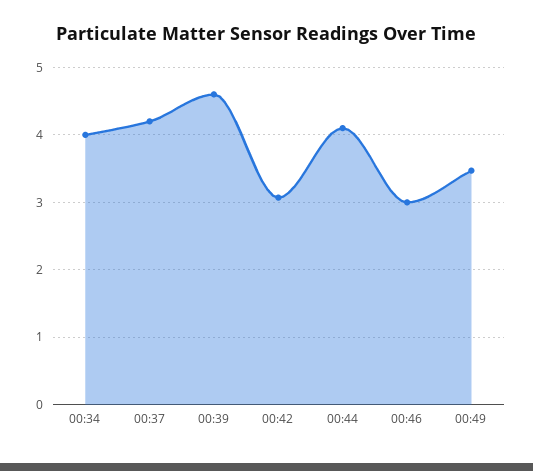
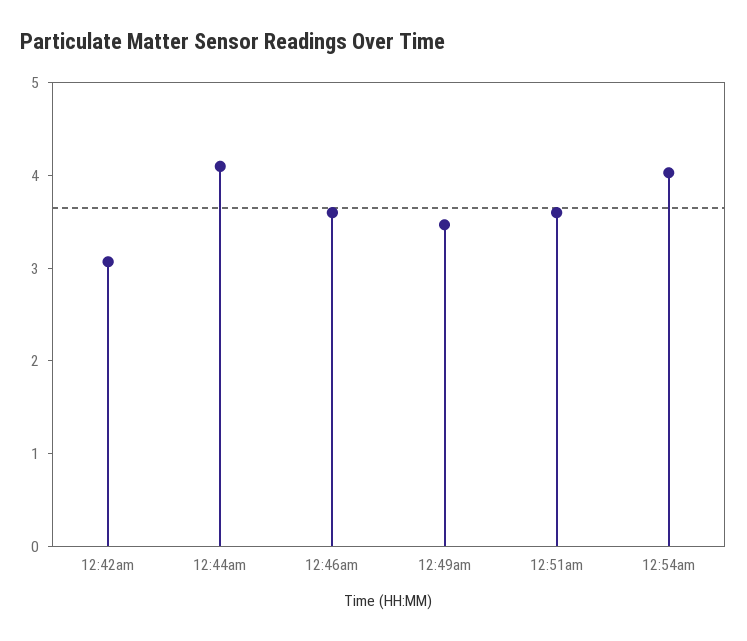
00:34: 4 -> none
00:37: 4.2 -> none
00:39: 4.6 -> none
00:46: 3 -> 3.6
12:51am: none -> 3.6
12:54am: none -> 4

